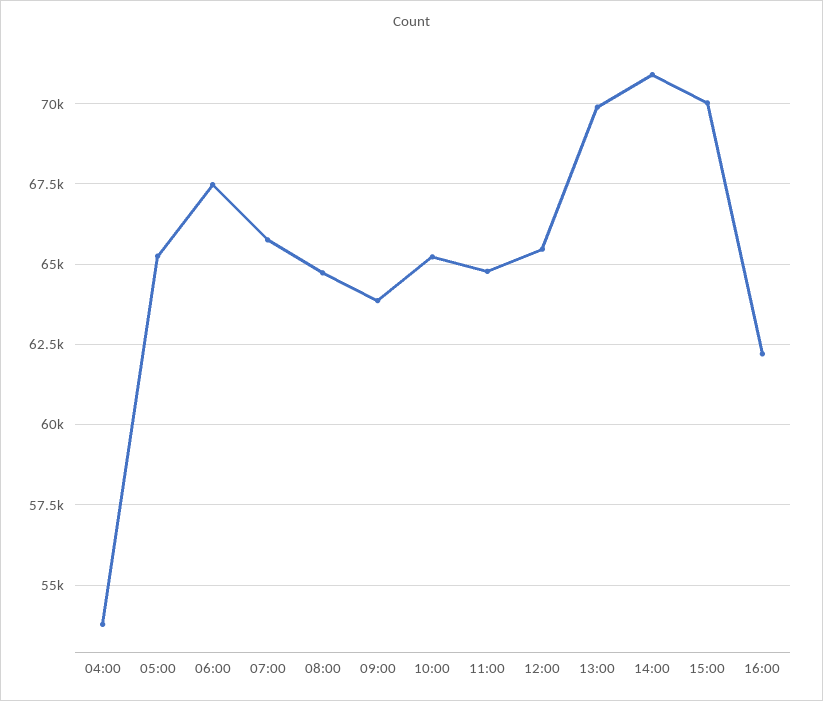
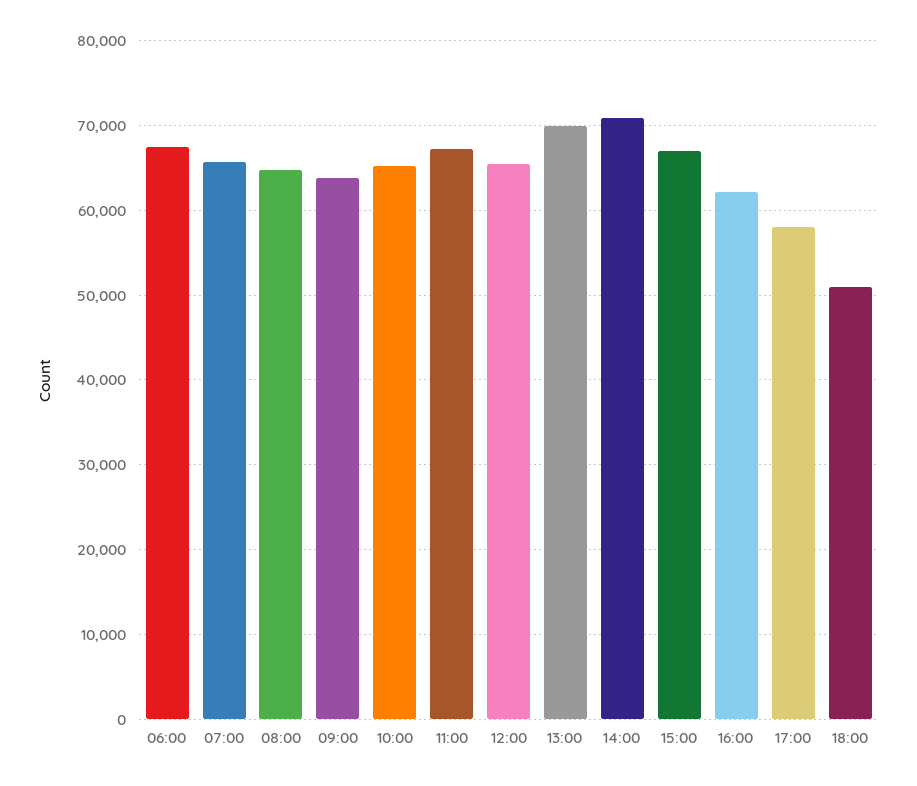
04:00: 53750 -> none
05:00: 65250 -> none
11:00: 64750 -> 67000
15:00: 70000 -> 67000
17:00: none -> 58000
18:00: none -> 51000

